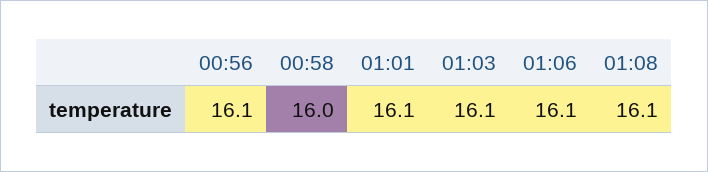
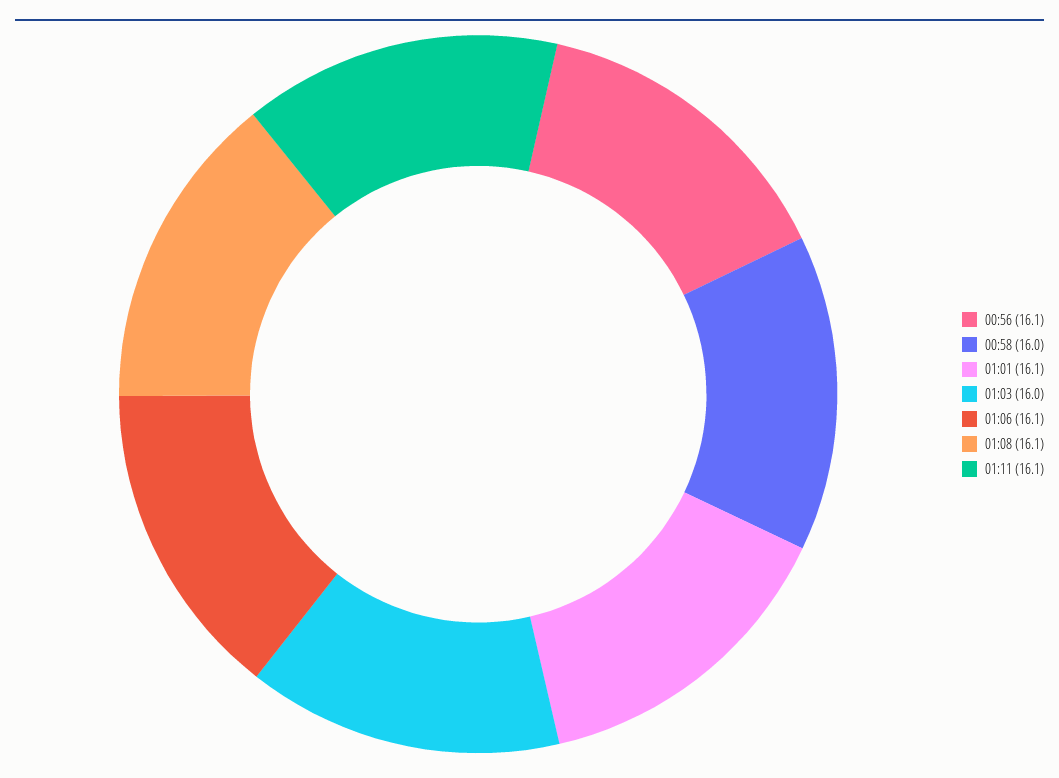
01:03: 16.1 -> 16
01:11: none -> 16.1

